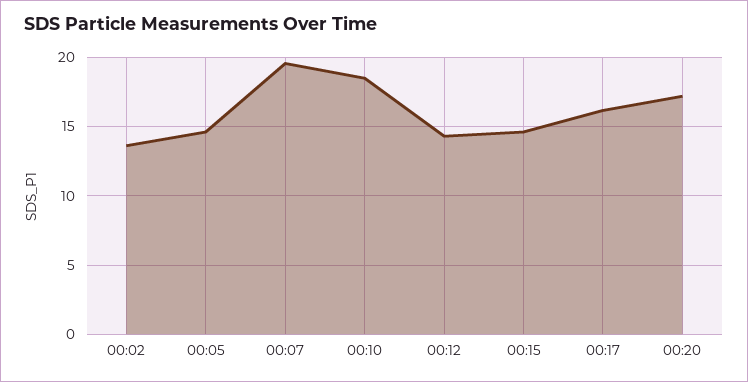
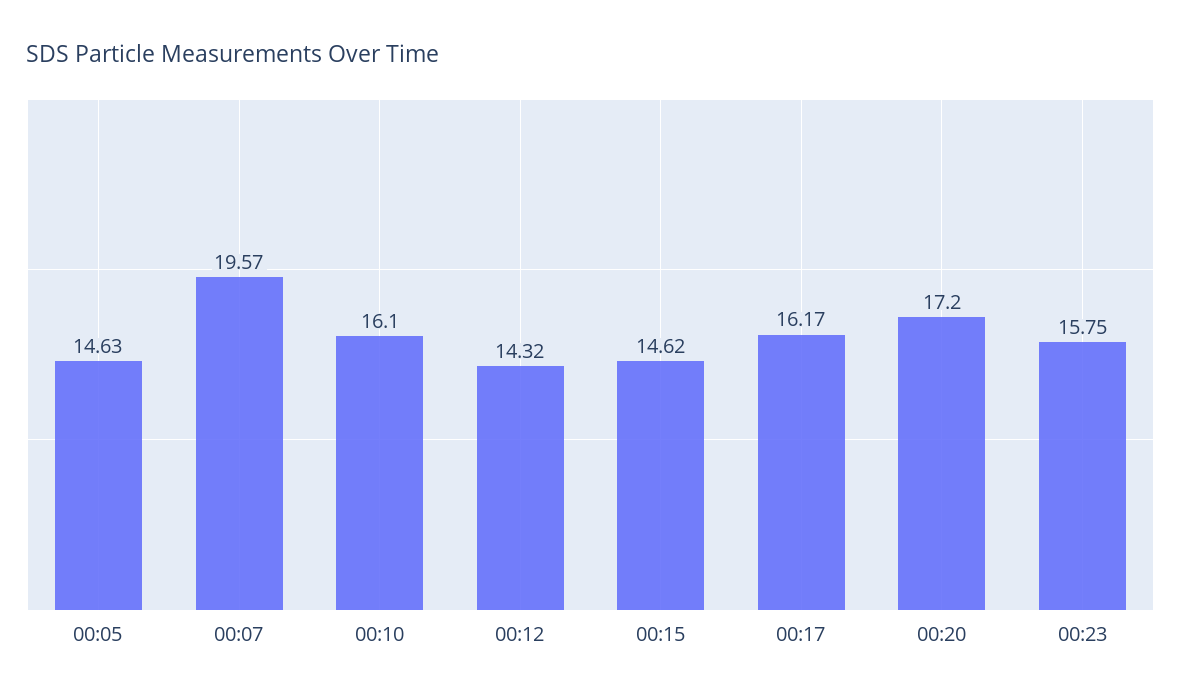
00:02: 13.5 -> none
00:10: 18.5 -> 16.1
00:23: none -> 15.75

